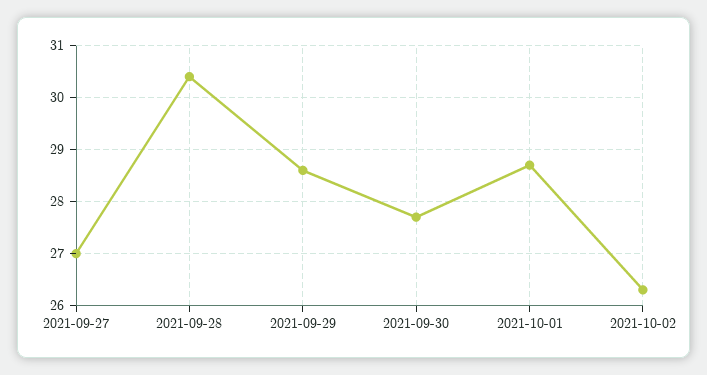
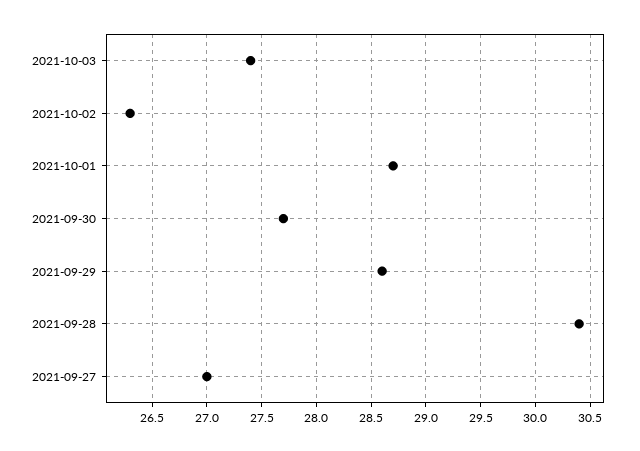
2021-10-03: none -> 27.4

